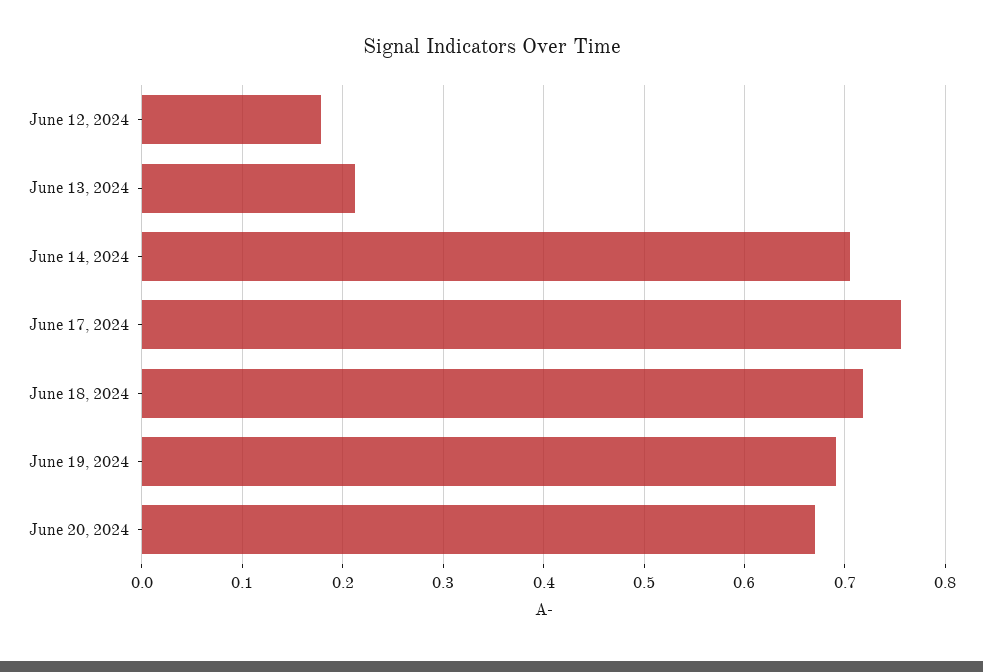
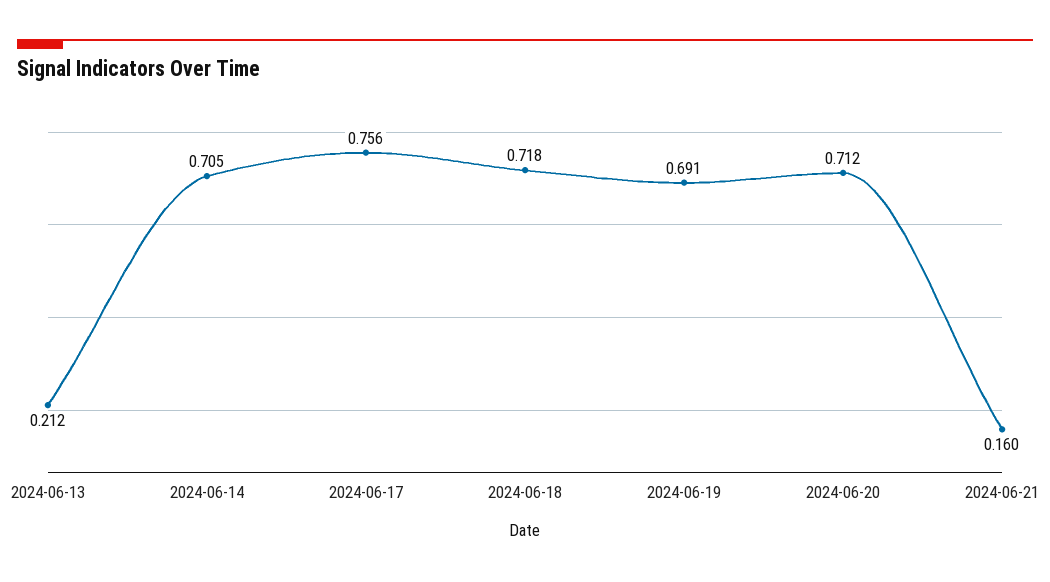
June 12, 2024: 0.18 -> none
June 20, 2024: 0.67 -> 0.712
2024-06-21: none -> 0.16

